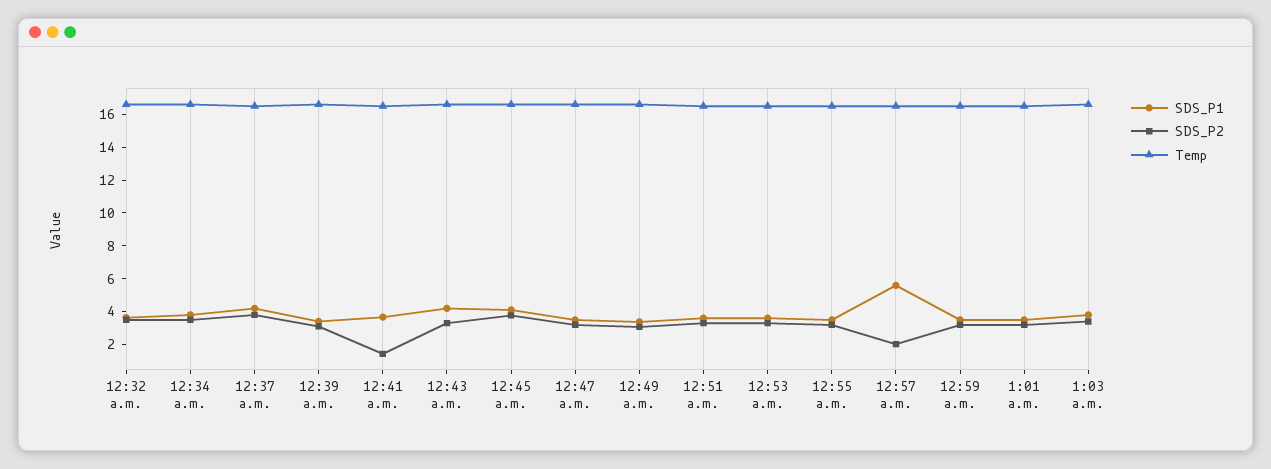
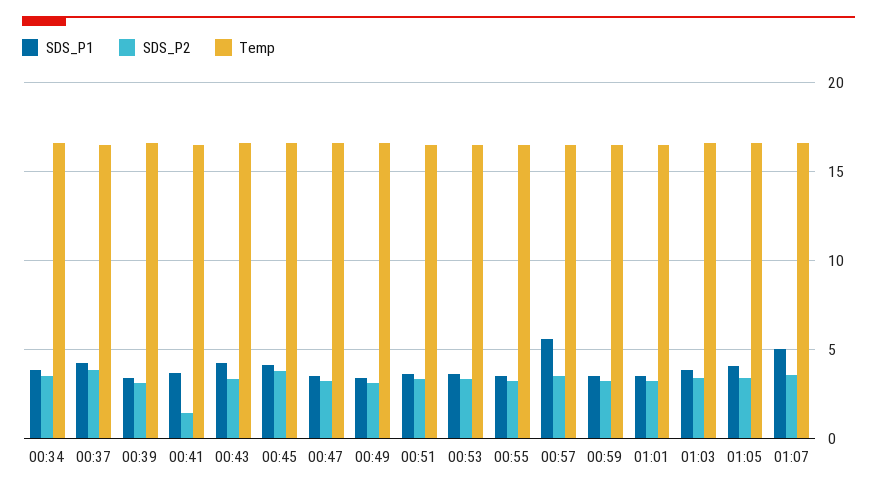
SDS_P1, 12:32 a.m.: 3.5 -> none
SDS_P2, 12:32 a.m.: 3.5 -> none
Temp, 12:32 a.m.: 16.5 -> none
SDS_P2, 12:57 a.m.: 2 -> 3.5
SDS_P1, 01:05: none -> 4
SDS_P2, 01:05: none -> 3.5
Temp, 01:05: none -> 16.5
SDS_P1, 01:07: none -> 5
SDS_P2, 01:07: none -> 3.5
Temp, 01:07: none -> 16.5

